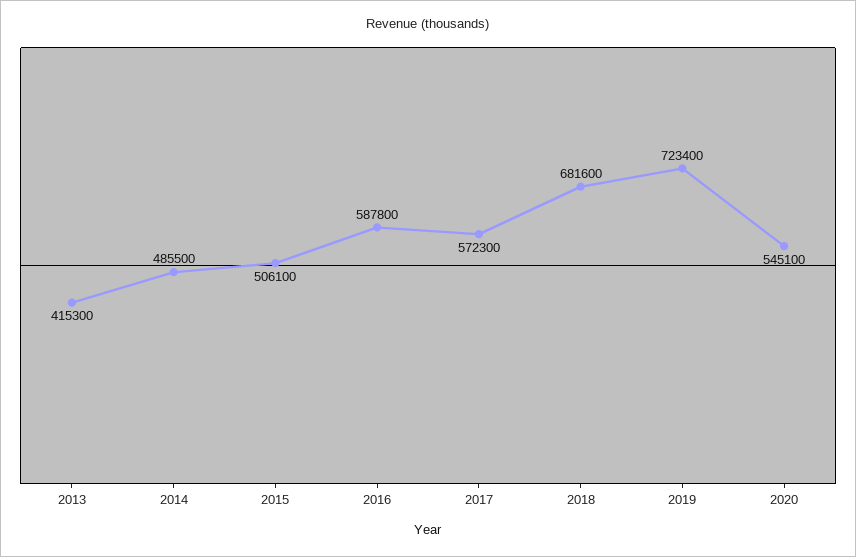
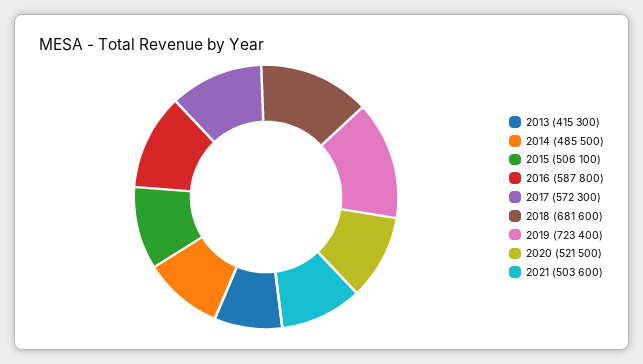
2020: 545100 -> 521500
2021: none -> 503600

